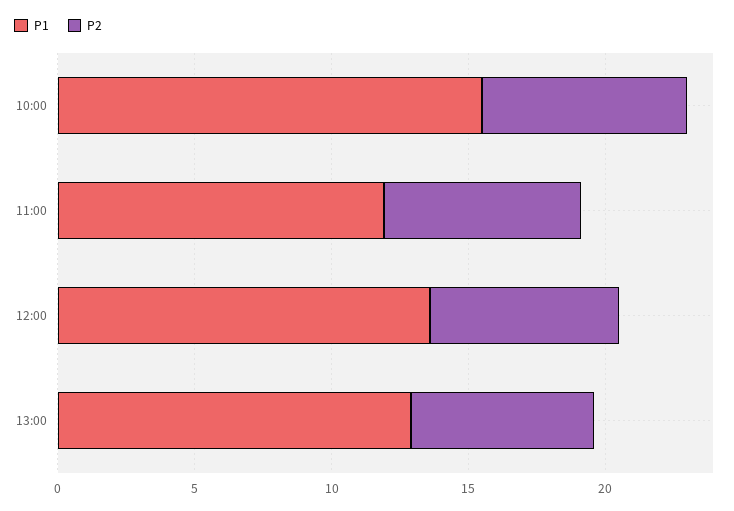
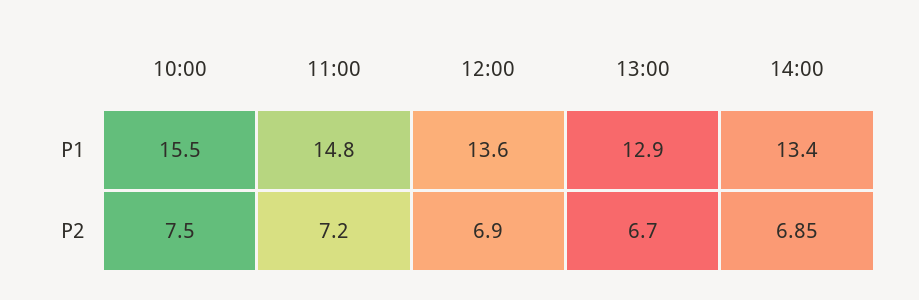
P1, 11:00: 12 -> 14.8
P1, 14:00: none -> 13.4
P2, 14:00: none -> 6.85

